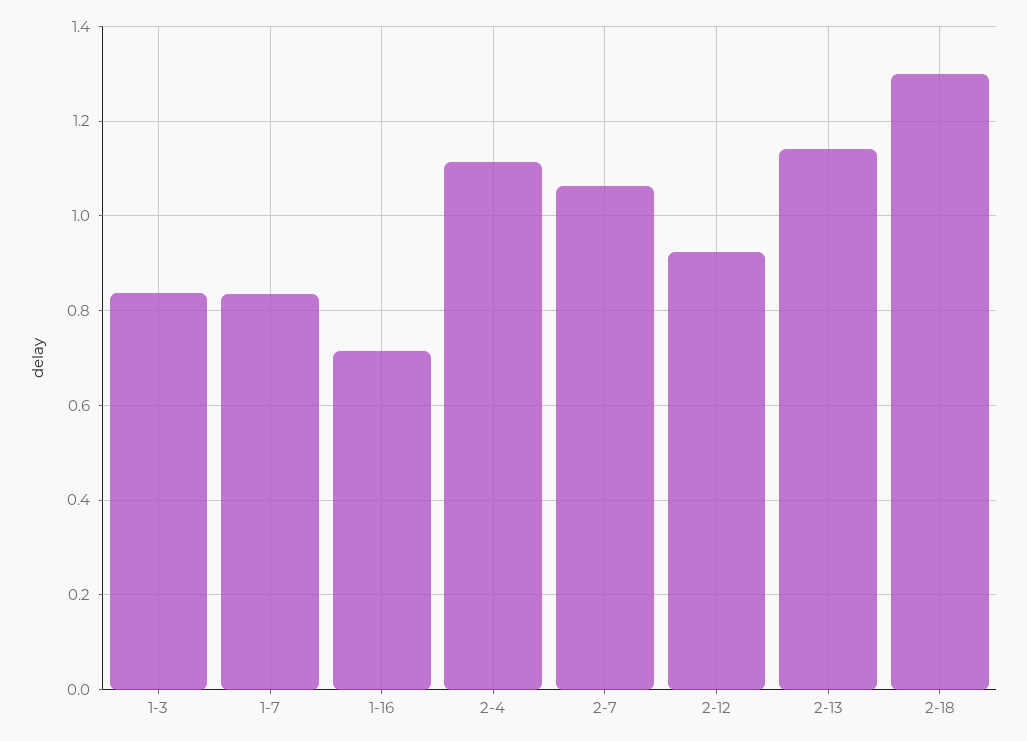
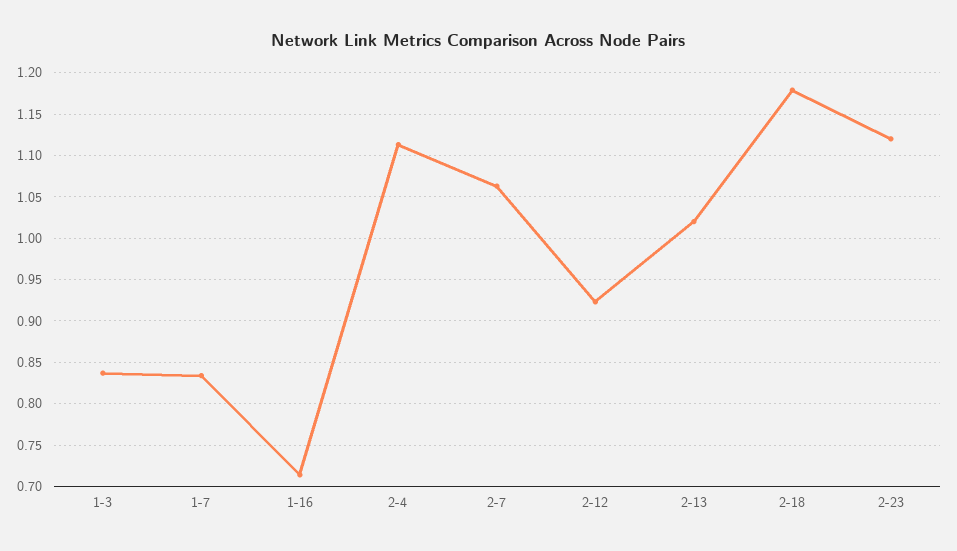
2-13: 1.14 -> 1.02
2-18: 1.3 -> 1.18
2-23: none -> 1.12

